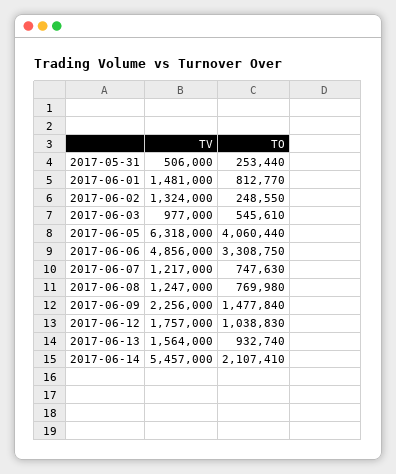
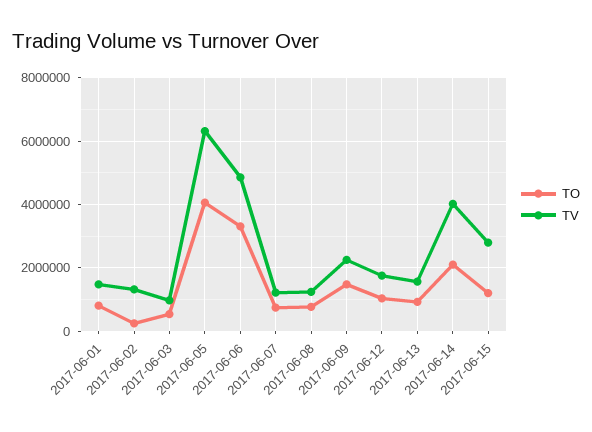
TV, 2017-05-31: 506000 -> none
TO, 2017-05-31: 253440 -> none
TV, 2017-06-14: 5457000 -> 4000000
TO, 2017-06-15: none -> 1200000
TV, 2017-06-15: none -> 2800000

